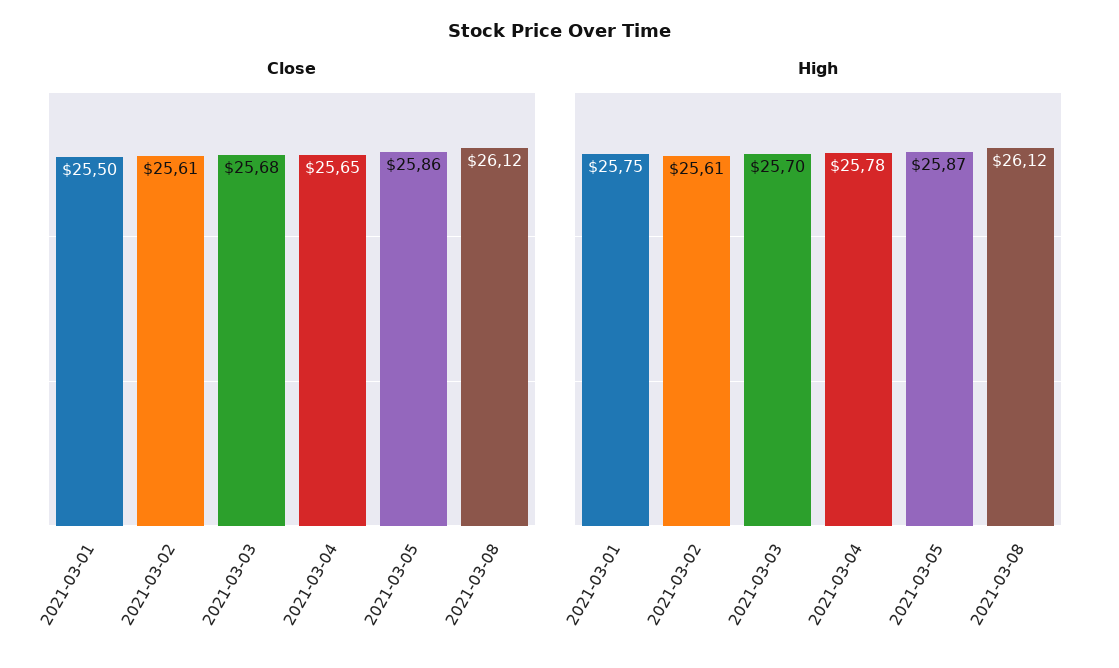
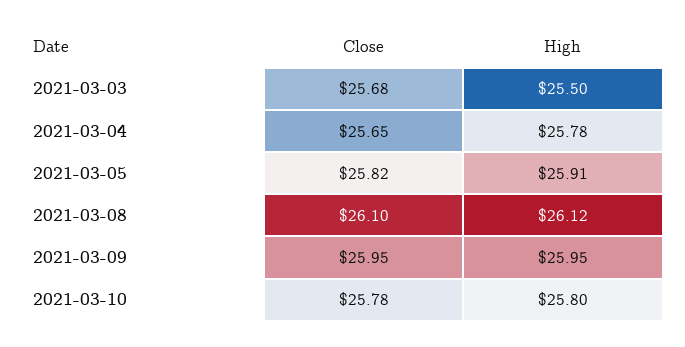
Close, 2021-03-01: 25.5 -> none
Close, 2021-03-02: 25.61 -> none
Close, 2021-03-05: 25.86 -> 25.82
Close, 2021-03-08: 26.12 -> 26.1
High, 2021-03-01: 25.75 -> none
High, 2021-03-02: 25.61 -> none
High, 2021-03-03: 25.7 -> 25.5
High, 2021-03-05: 25.87 -> 25.91
Close, 2021-03-09: none -> 25.95
High, 2021-03-09: none -> 25.95
Close, 2021-03-10: none -> 25.78
High, 2021-03-10: none -> 25.8

